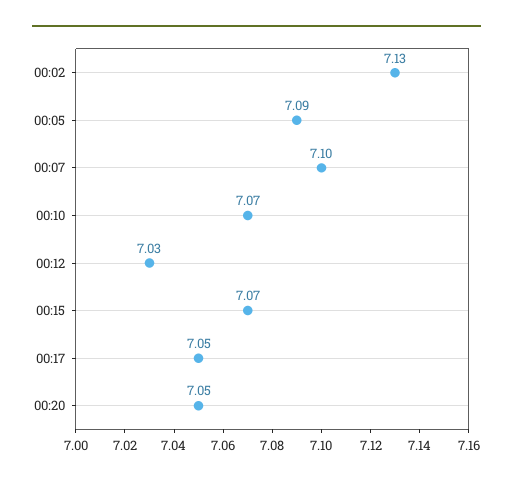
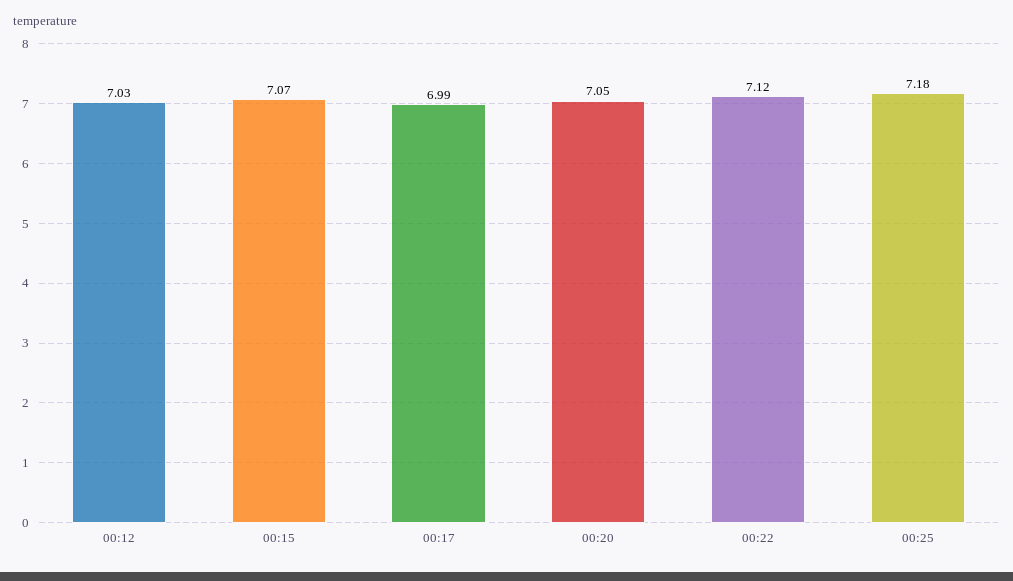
00:02: 7.13 -> none
00:05: 7.09 -> none
00:07: 7.1 -> none
00:10: 7.07 -> none
00:17: 7.05 -> 6.99
00:22: none -> 7.12
00:25: none -> 7.18

